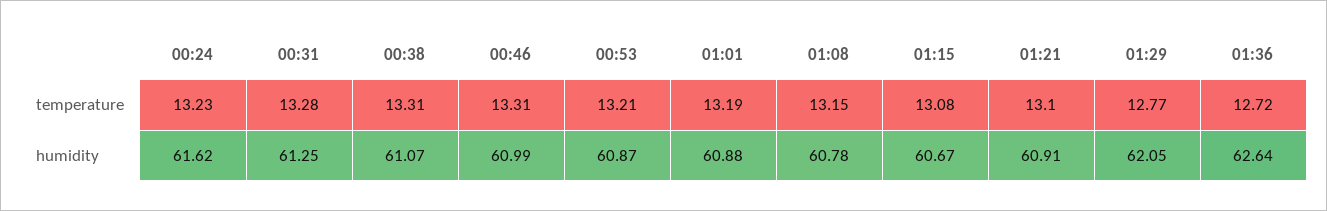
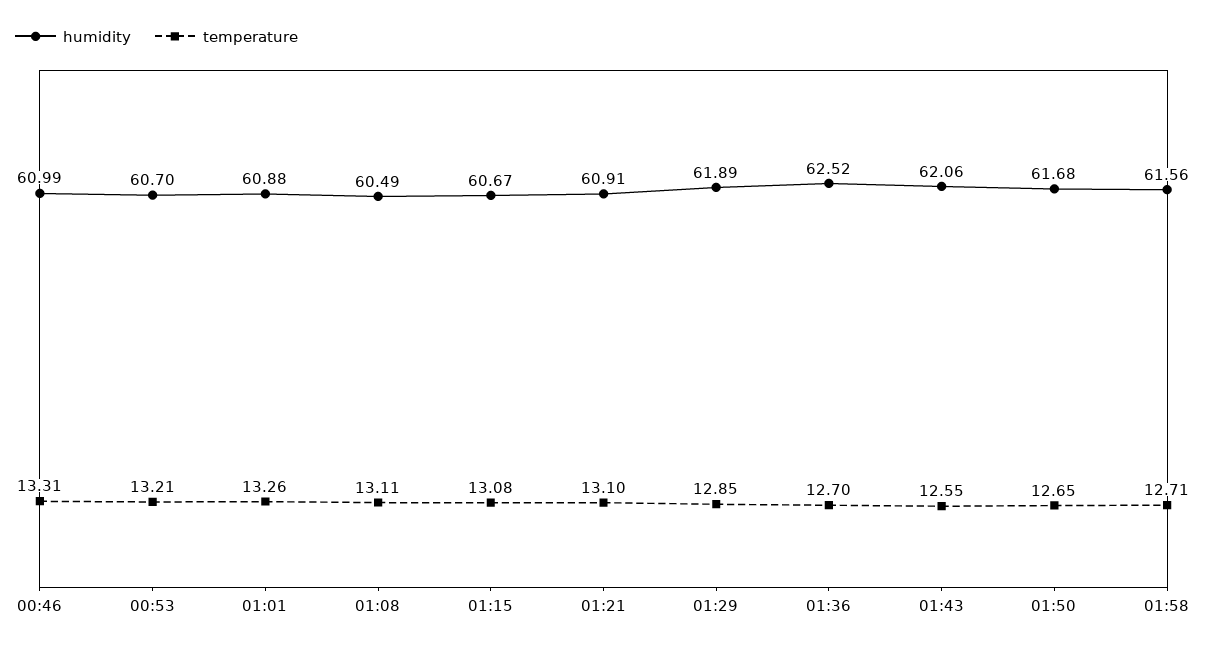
temperature, 00:24: 13.23 -> none
temperature, 00:31: 13.28 -> none
temperature, 00:38: 13.31 -> none
temperature, 01:01: 13.19 -> 13.26
temperature, 01:08: 13.15 -> 13.11
temperature, 01:29: 12.77 -> 12.85
temperature, 01:36: 12.72 -> 12.7
humidity, 00:24: 61.62 -> none
humidity, 00:31: 61.25 -> none
humidity, 00:38: 61.07 -> none
humidity, 00:53: 60.87 -> 60.7
humidity, 01:08: 60.78 -> 60.49
humidity, 01:29: 62.05 -> 61.89
humidity, 01:36: 62.64 -> 62.52
humidity, 01:43: none -> 62.06
temperature, 01:43: none -> 12.55
humidity, 01:50: none -> 61.68
temperature, 01:50: none -> 12.65
humidity, 01:58: none -> 61.56
temperature, 01:58: none -> 12.71

